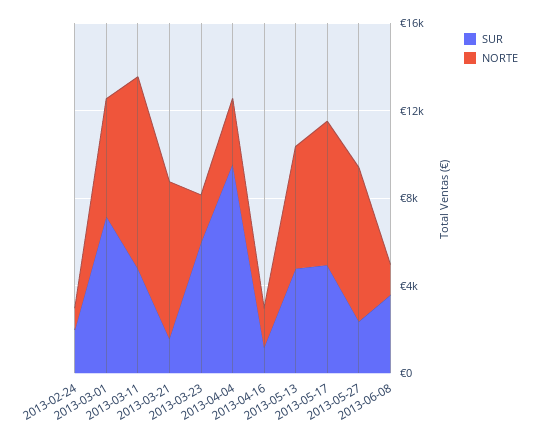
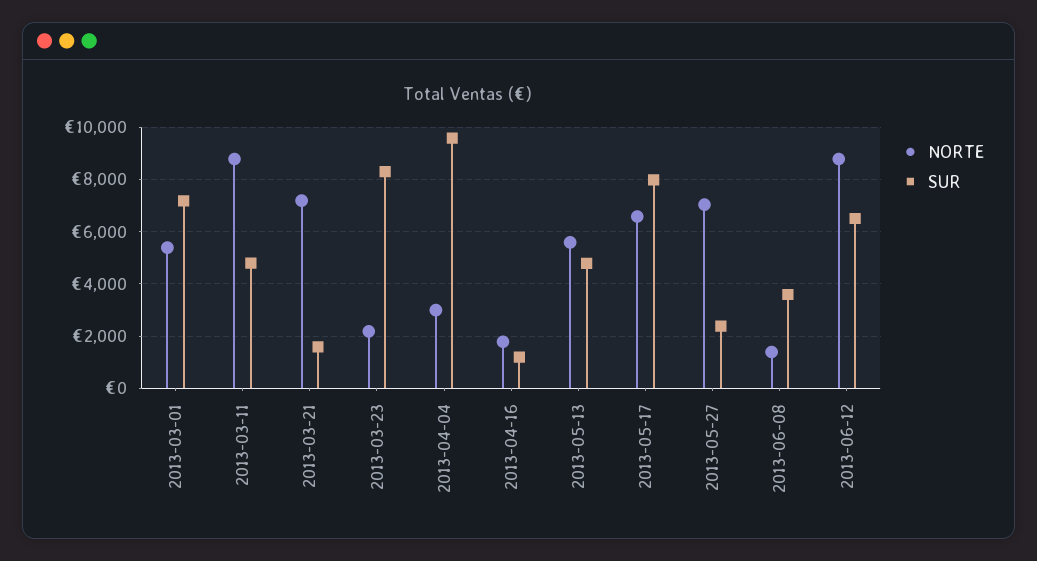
SUR, 2013-02-24: 2000 -> none
NORTE, 2013-02-24: 1000 -> none
SUR, 2013-03-23: 6000 -> 8250
SUR, 2013-05-17: 5000 -> 8000
NORTE, 2013-06-12: none -> 8750
SUR, 2013-06-12: none -> 6500

